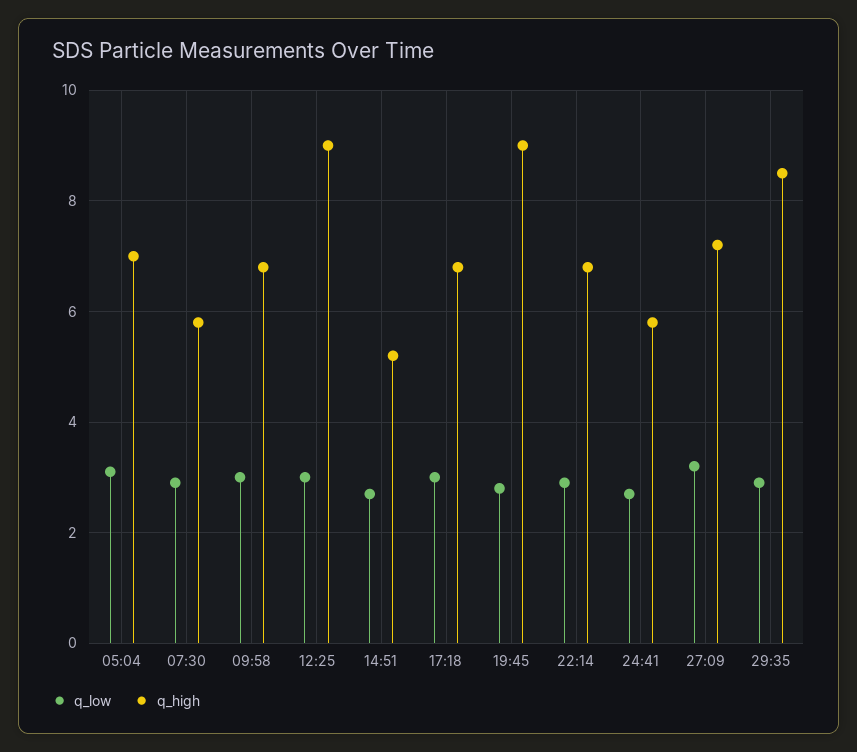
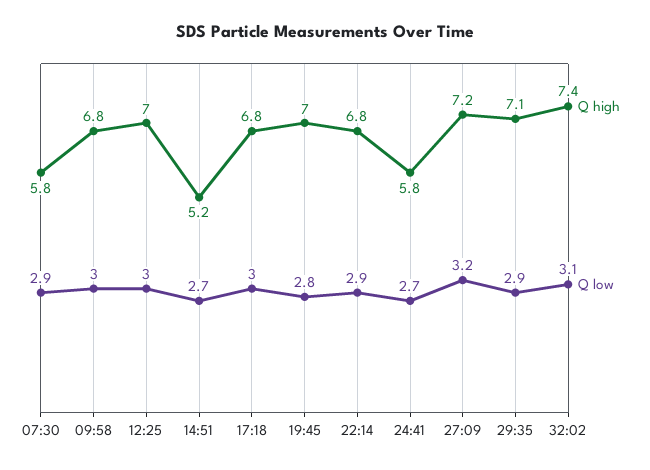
q_low, 05:04: 3 -> none
q_high, 05:04: 7 -> none
q_high, 12:25: 9 -> 7
q_high, 19:45: 9 -> 7
q_high, 29:35: 8.5 -> 7.1
q_high, 32:02: none -> 7.4
q_low, 32:02: none -> 3.1

